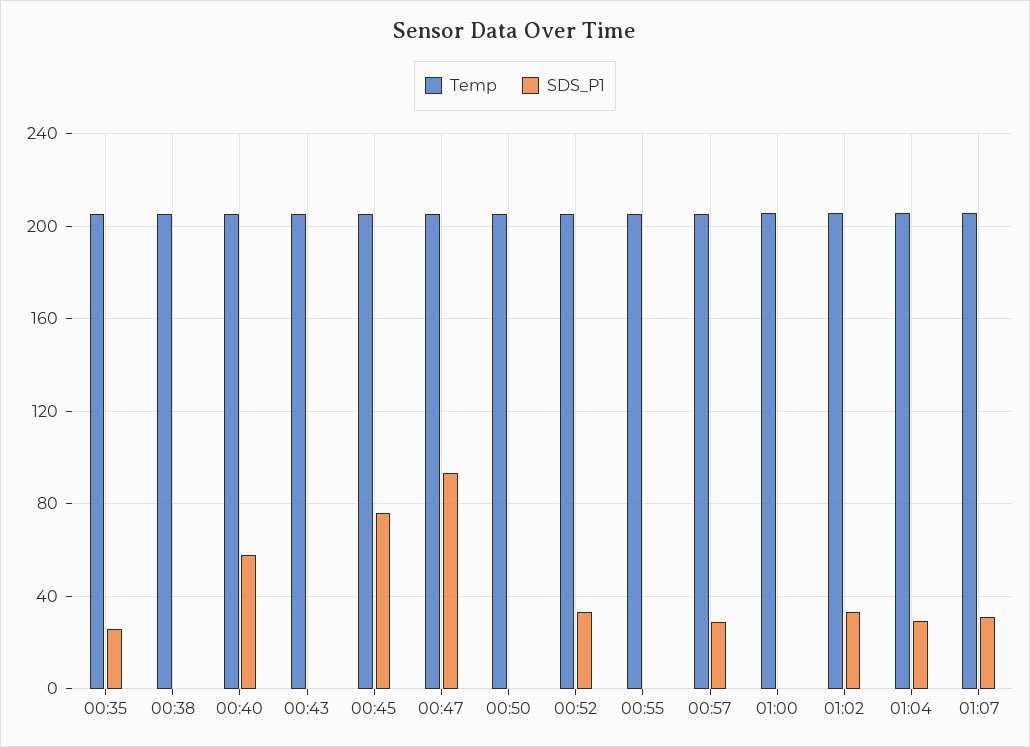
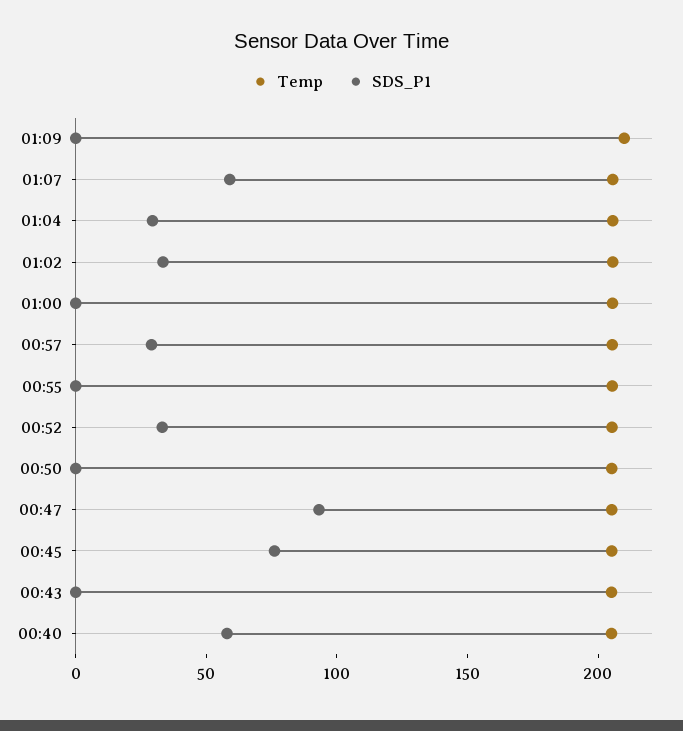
Temp, 00:35: 205 -> none
SDS_P1, 00:35: 25 -> none
Temp, 00:38: 205 -> none
SDS_P1, 00:38: 0 -> none
SDS_P1, 01:07: 30 -> 60
Temp, 01:09: none -> 210
SDS_P1, 01:09: none -> 0

